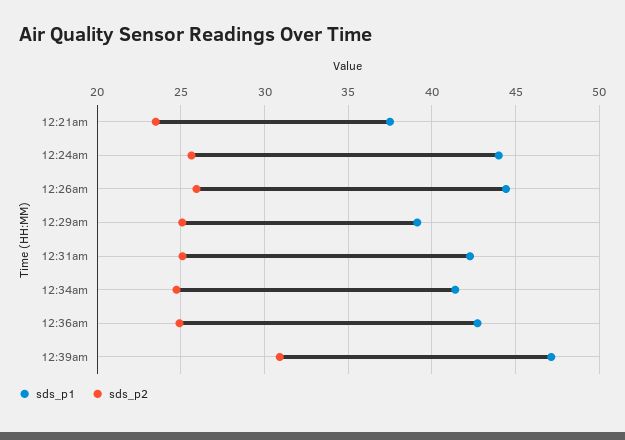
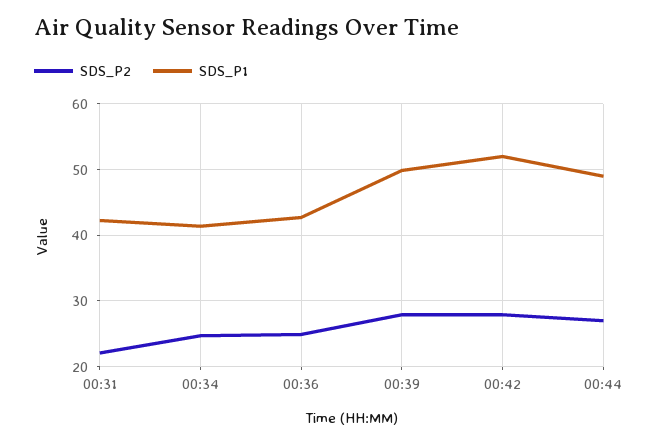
sds_p1, 12:21am: 37.5 -> none
sds_p2, 12:21am: 23.5 -> none
sds_p1, 12:24am: 44 -> none
sds_p2, 12:24am: 25.5 -> none
sds_p1, 12:26am: 44.5 -> none
sds_p2, 12:26am: 26 -> none
sds_p1, 12:29am: 39 -> none
sds_p2, 12:29am: 25 -> none
sds_p2, 12:31am: 25 -> 22
sds_p1, 12:39am: 47 -> 50
sds_p2, 12:39am: 31 -> 28
sds_p2, 00:42: none -> 28
sds_p1, 00:42: none -> 52
sds_p2, 00:44: none -> 27
sds_p1, 00:44: none -> 49

